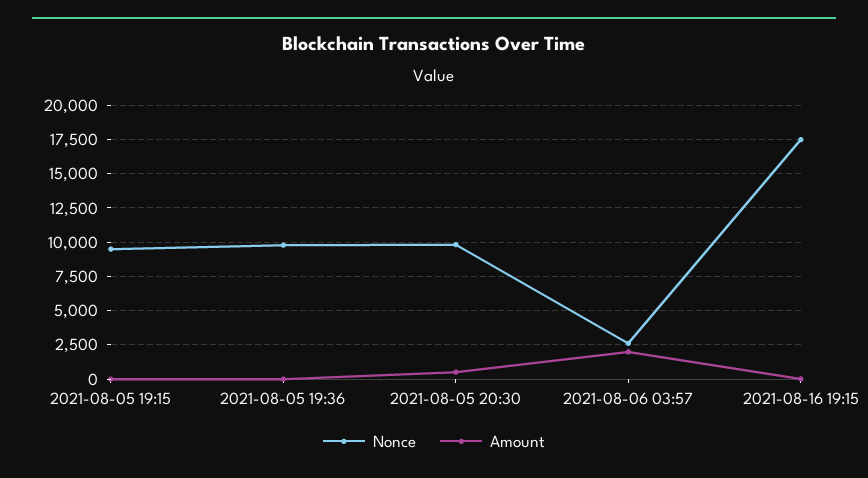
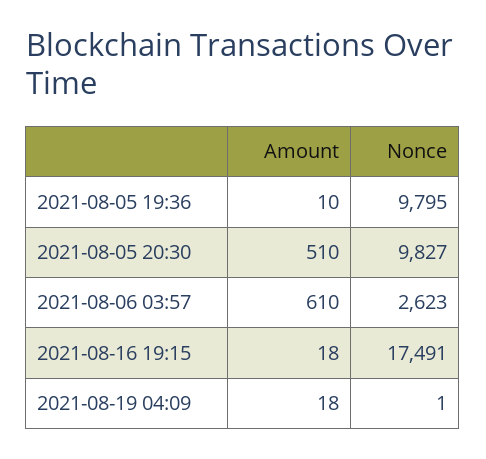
Nonce, 2021-08-05 19:15: 9500 -> none
Amount, 2021-08-05 19:15: 0 -> none
Amount, 2021-08-06 03:57: 2000 -> 610
Amount, 2021-08-19 04:09: none -> 18
Nonce, 2021-08-19 04:09: none -> 1

